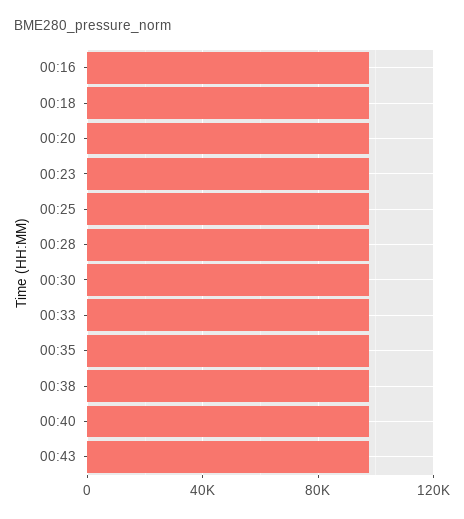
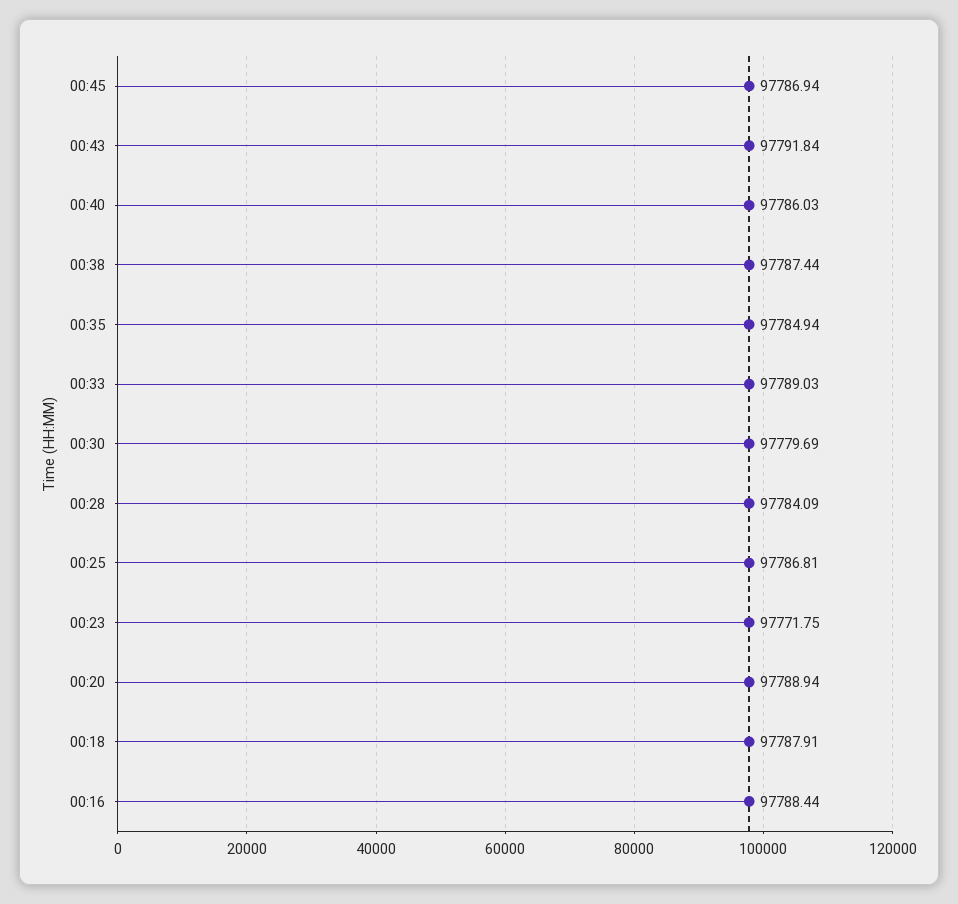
00:45: none -> 97786.94

